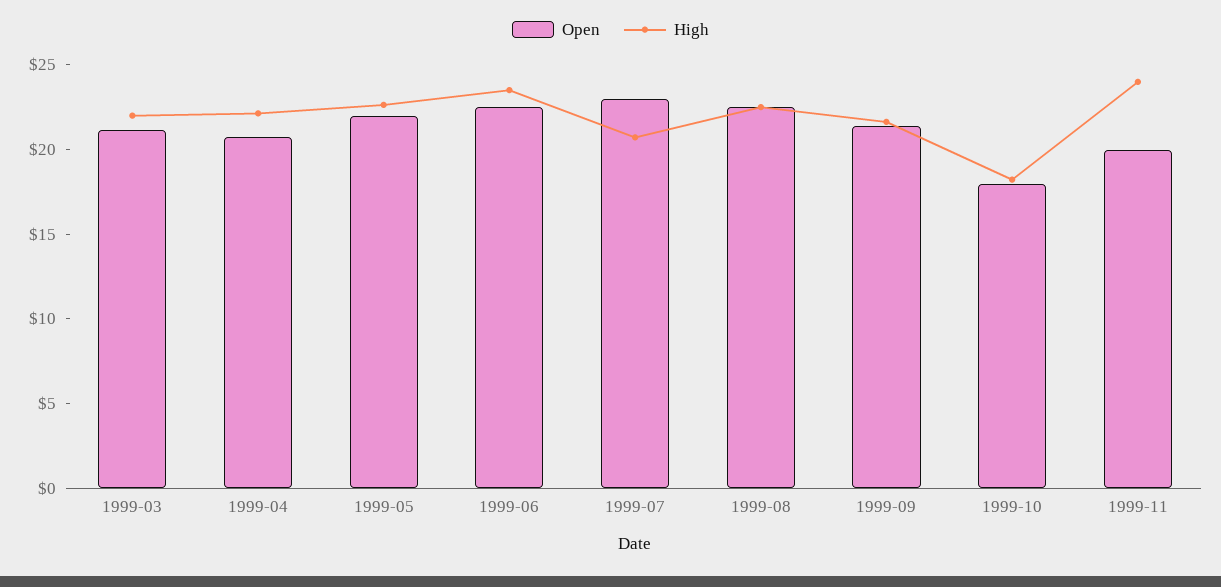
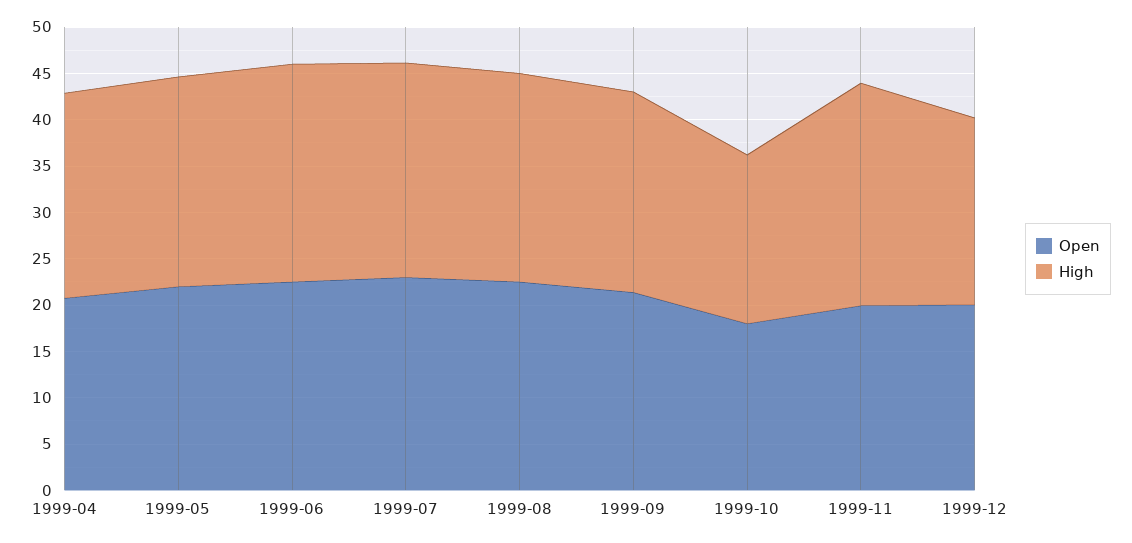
Open, 1999-03: 21 -> none
High, 1999-03: 22 -> none
High, 1999-07: 21 -> 23
Open, 1999-12: none -> 20
High, 1999-12: none -> 20

